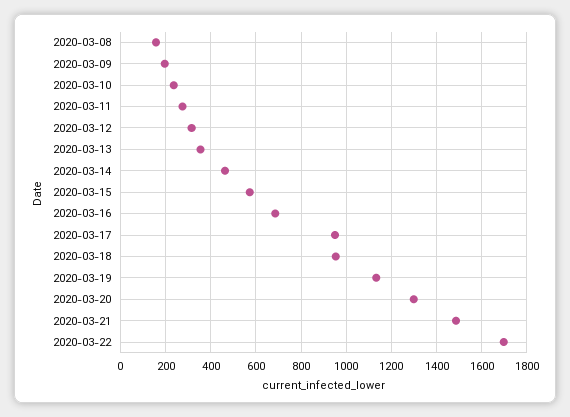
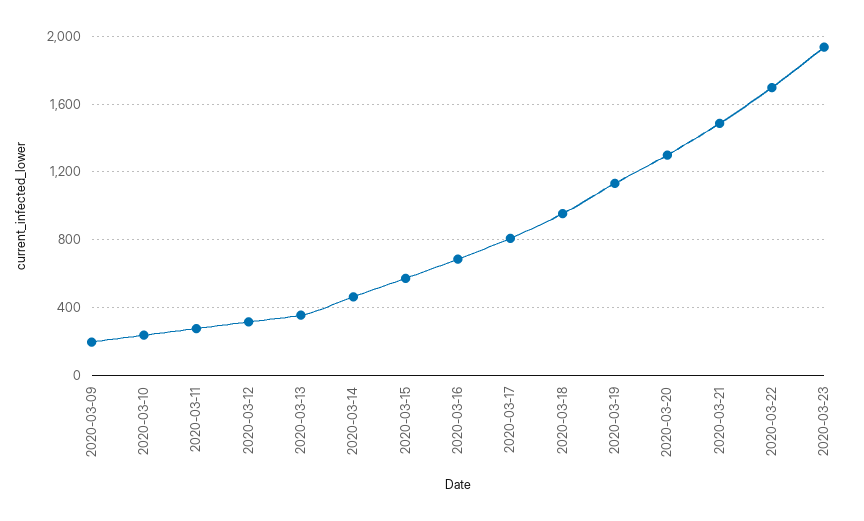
2020-03-08: 150 -> none
2020-03-17: 950 -> 800
2020-03-23: none -> 1950

